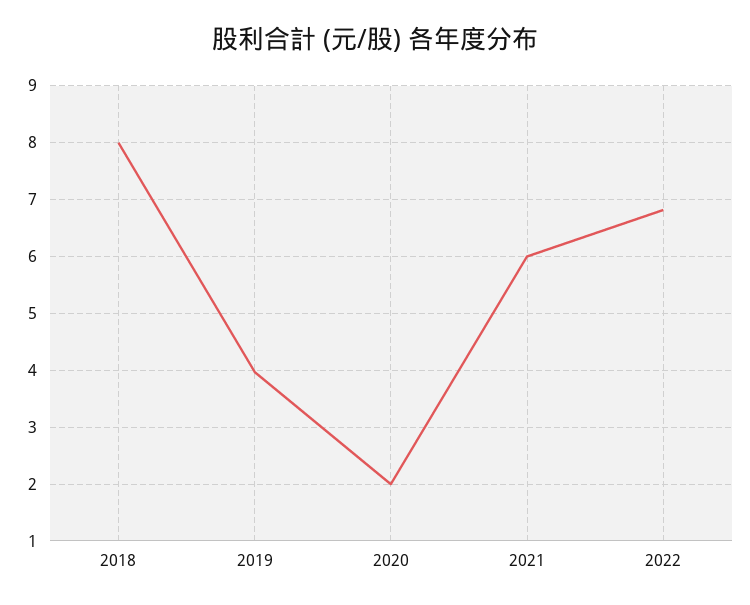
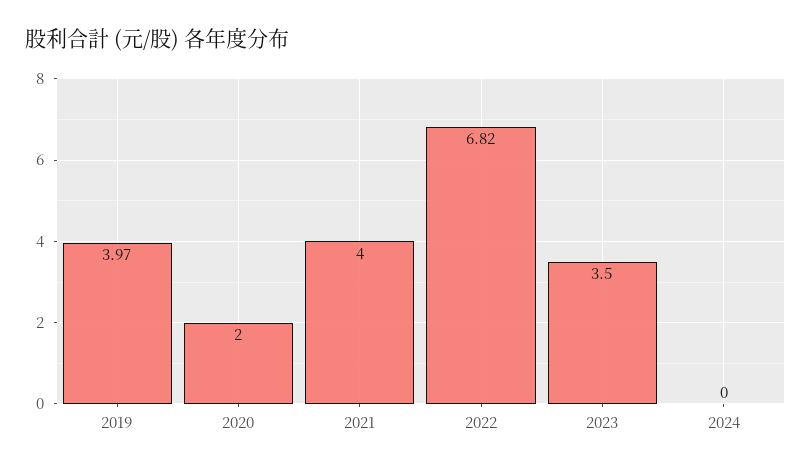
2018: 8 -> none
2021: 6 -> 4
2023: none -> 3.5
2024: none -> 0

